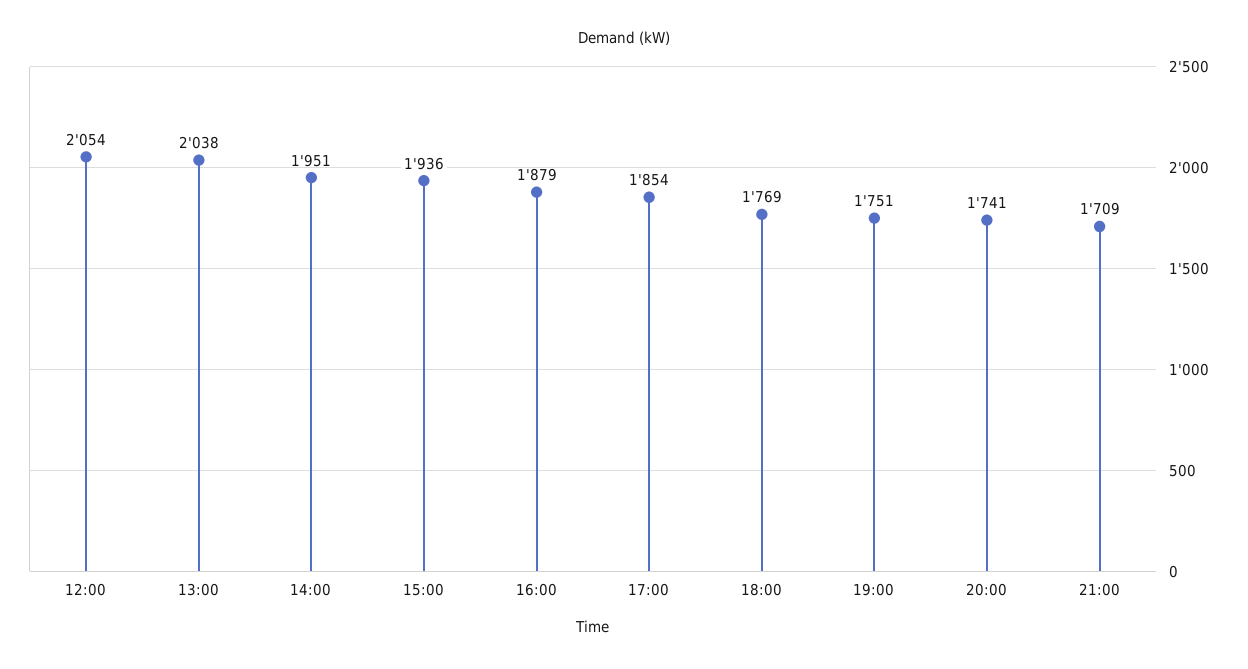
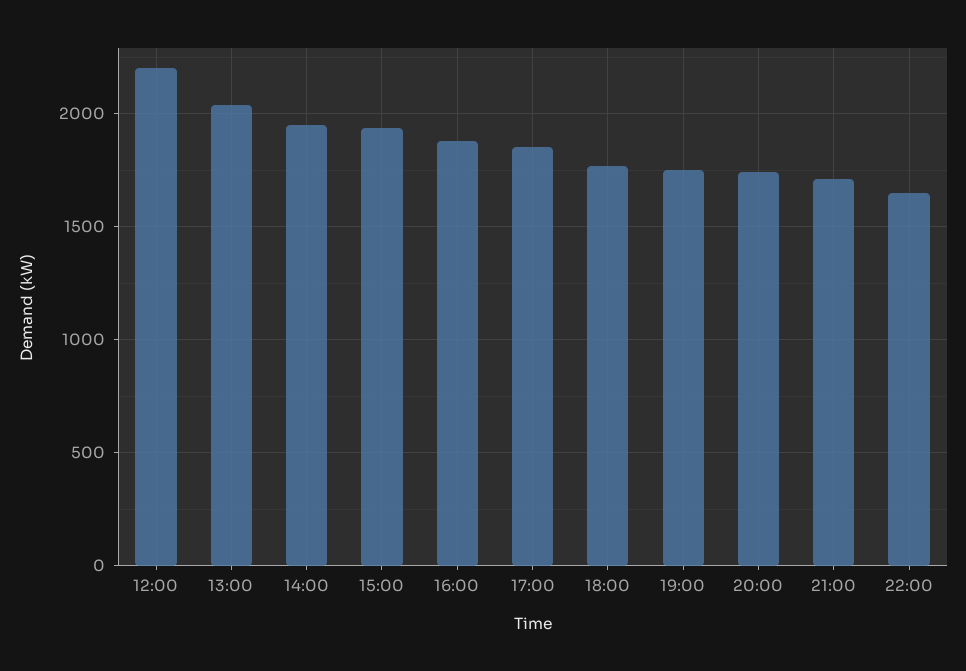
12:00: 2054 -> 2200
22:00: none -> 1650

